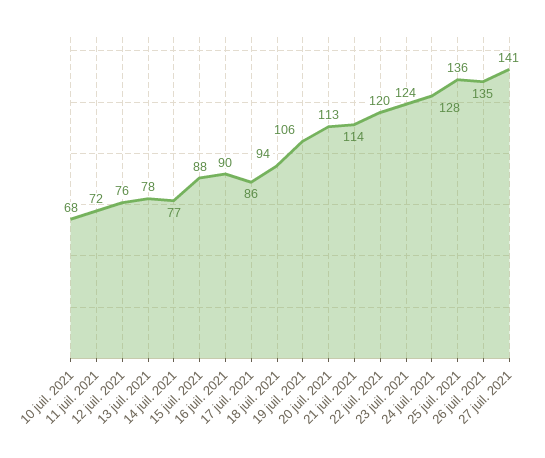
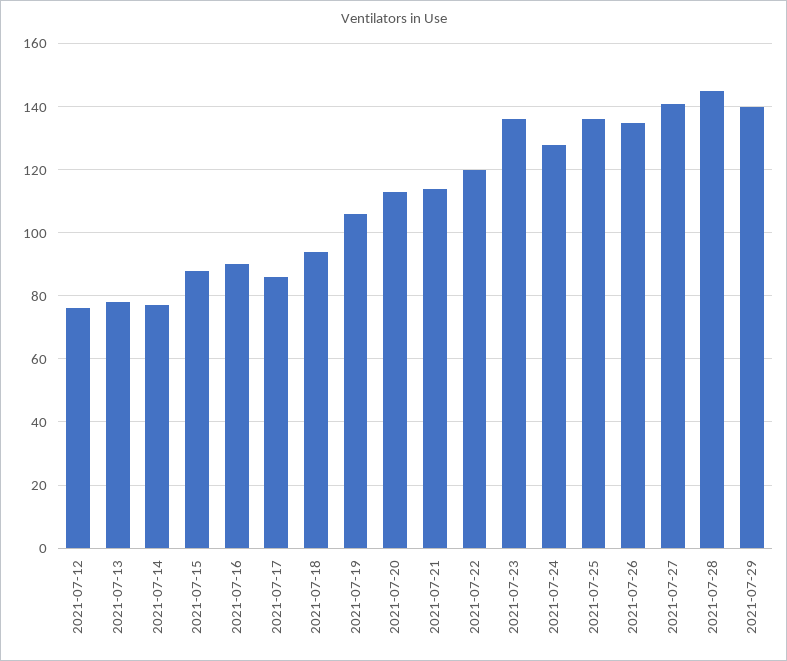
10 juil. 2021: 68 -> none
11 juil. 2021: 72 -> none
23 juil. 2021: 124 -> 135
2021-07-28: none -> 145
2021-07-29: none -> 140

